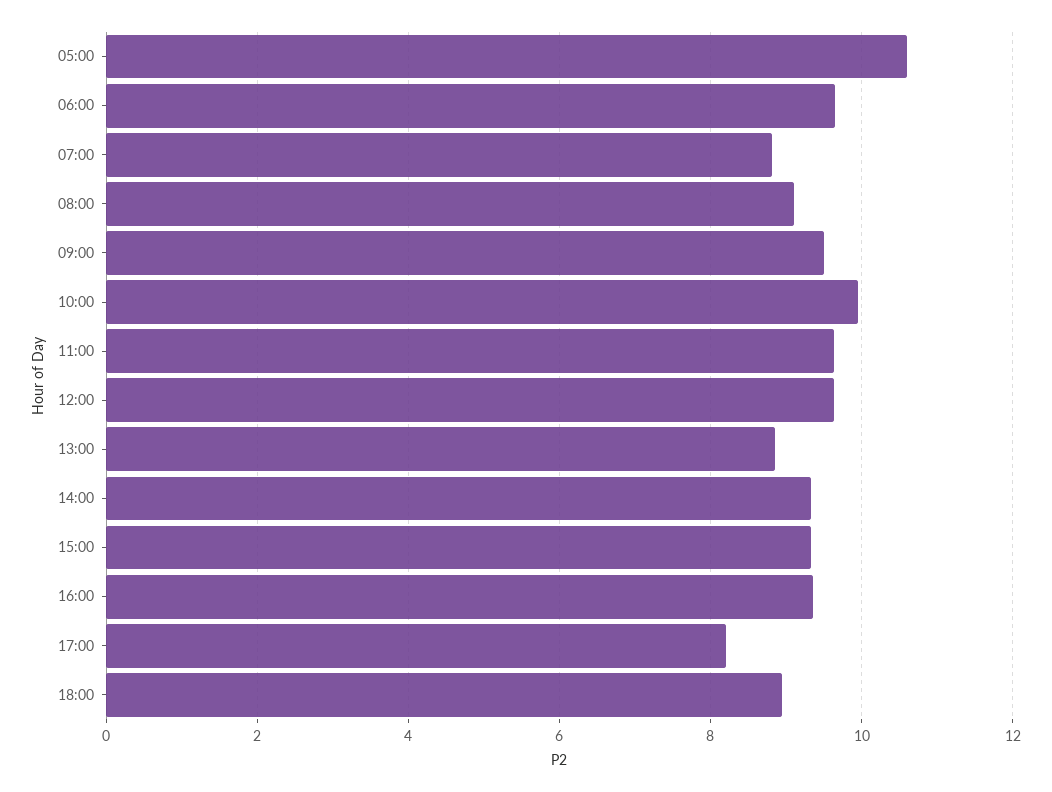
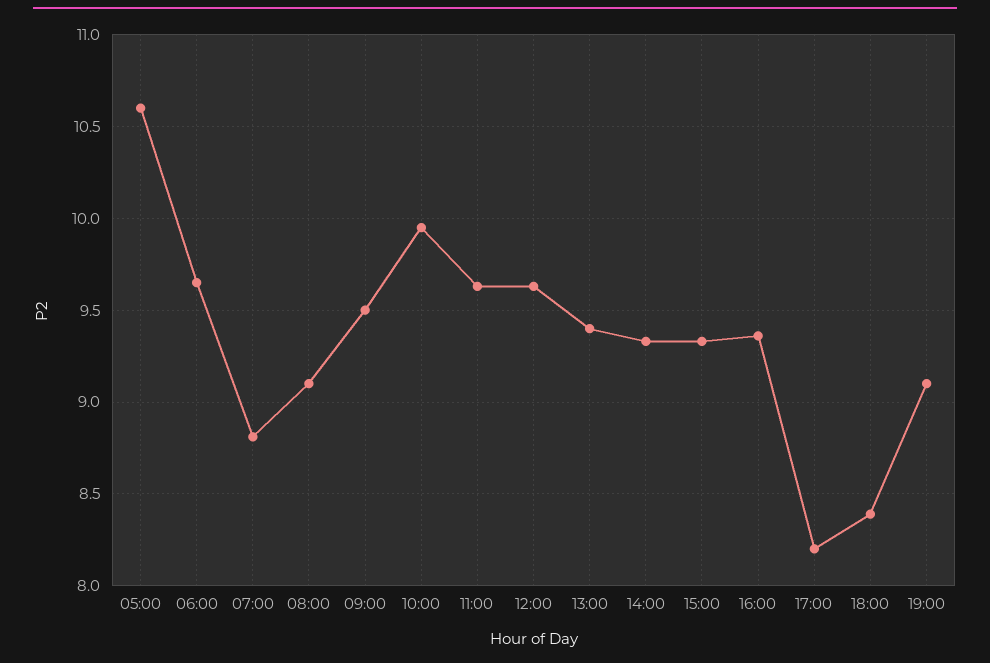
13:00: 8.8 -> 9.4
18:00: 9 -> 8.4
19:00: none -> 9.1

